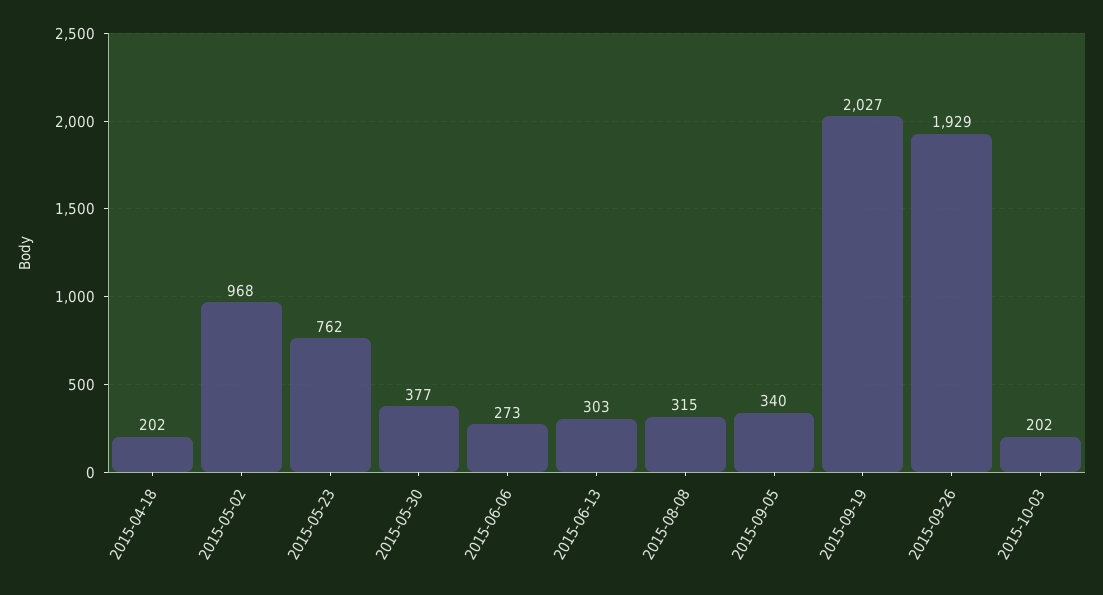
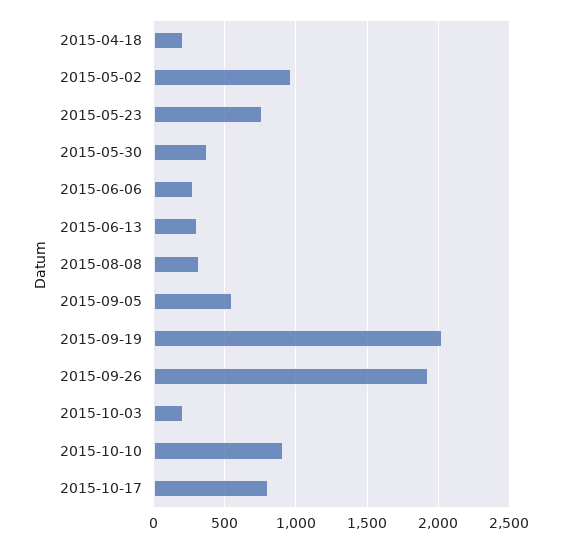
2015-09-05: 340 -> 550
2015-10-10: none -> 900
2015-10-17: none -> 800

